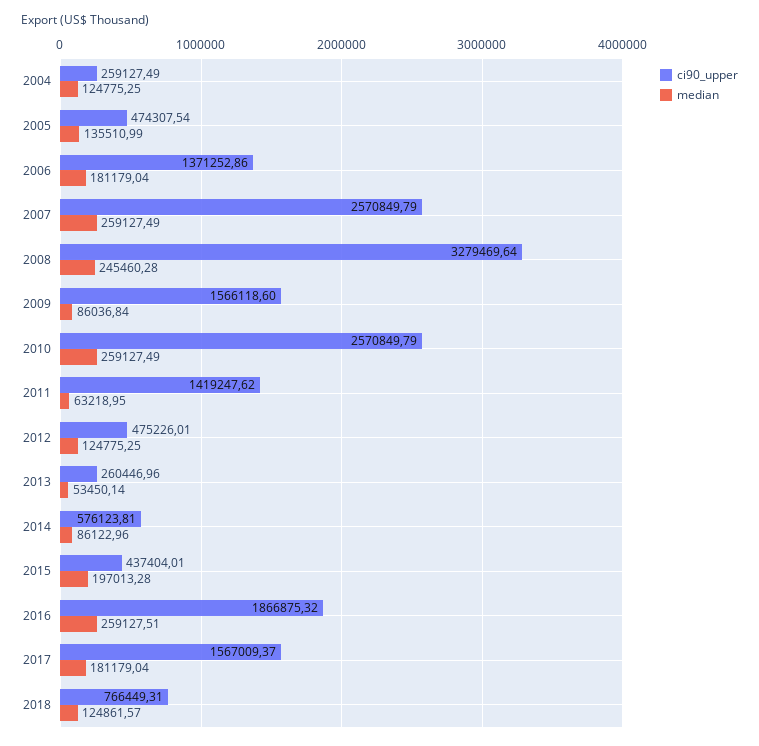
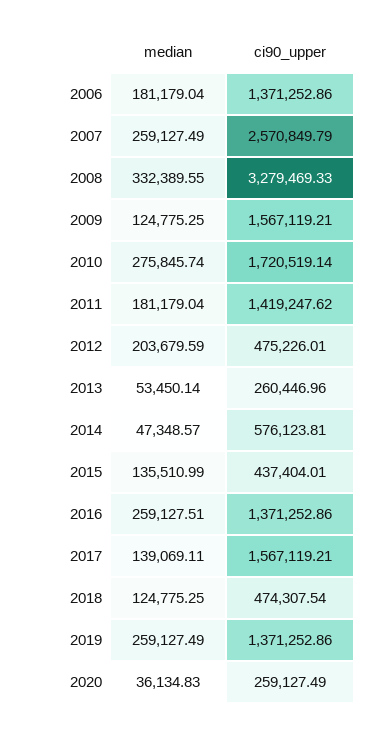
ci90_upper, 2004: 259127.49 -> none
median, 2004: 124775.25 -> none
ci90_upper, 2005: 474307.54 -> none
median, 2005: 135510.99 -> none
ci90_upper, 2008: 3279469.64 -> 3279469.33
median, 2008: 245460.28 -> 332389.55
ci90_upper, 2009: 1566118.6 -> 1567119.21
median, 2009: 86036.84 -> 124775.25
ci90_upper, 2010: 2570849.79 -> 1720519.14
median, 2010: 259127.49 -> 275845.74
median, 2011: 63218.95 -> 181179.04
median, 2012: 124775.25 -> 203679.59
median, 2014: 86122.96 -> 47348.57
median, 2015: 197013.28 -> 135510.99
ci90_upper, 2016: 1866875.32 -> 1371252.86
ci90_upper, 2017: 1567009.37 -> 1567119.21
median, 2017: 181179.04 -> 139069.11
ci90_upper, 2018: 766449.31 -> 474307.54
median, 2018: 124861.57 -> 124775.25
median, 2019: none -> 259127.49
ci90_upper, 2019: none -> 1371252.86
median, 2020: none -> 36134.83
ci90_upper, 2020: none -> 259127.49

